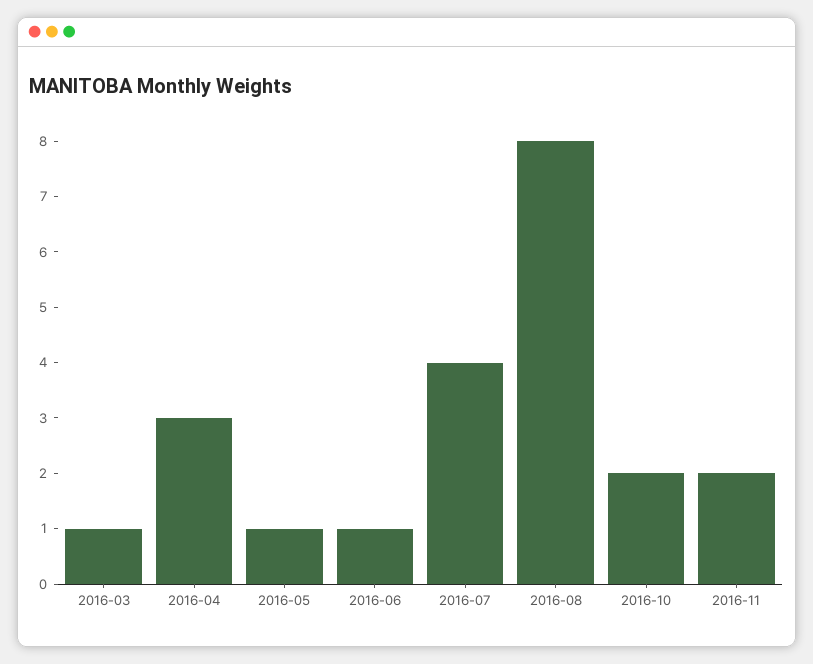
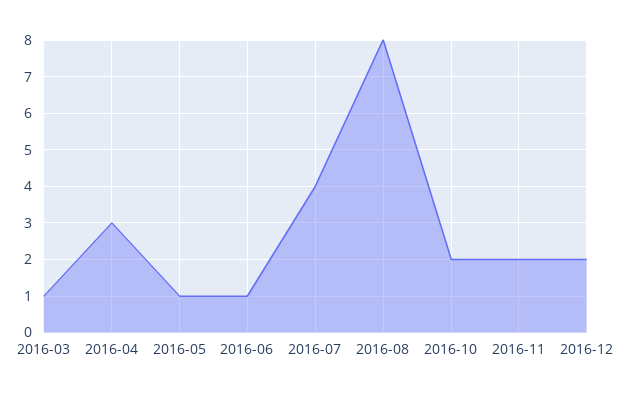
2016-12: none -> 2

